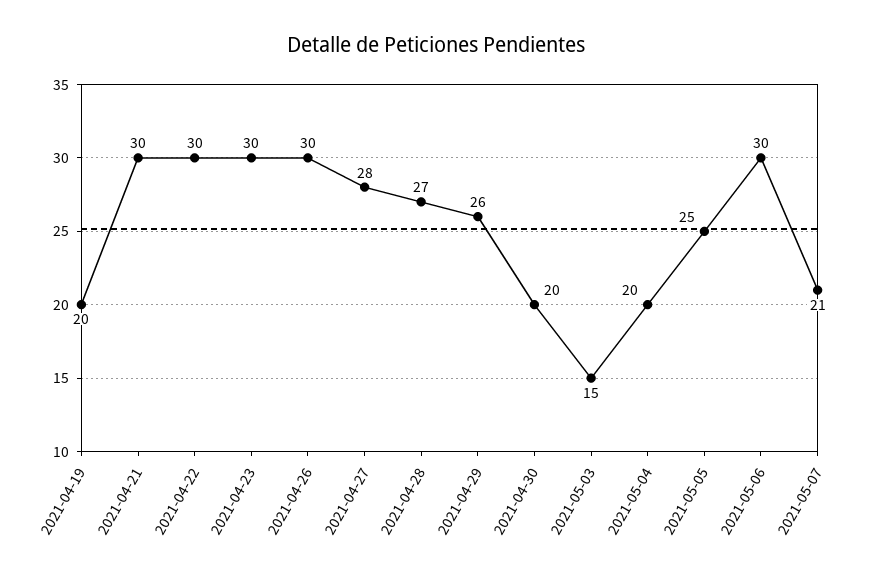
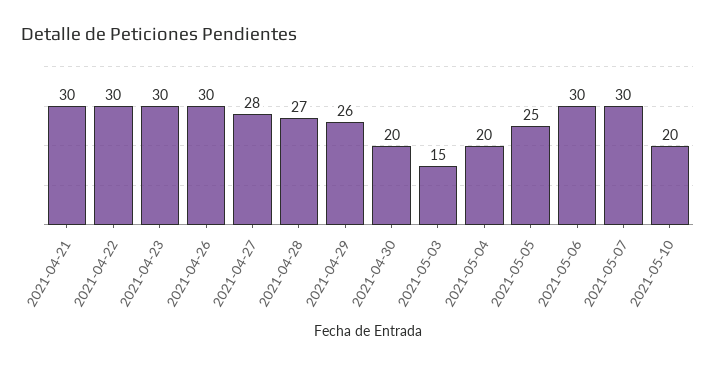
2021-04-19: 20 -> none
2021-05-07: 21 -> 30
2021-05-10: none -> 20

